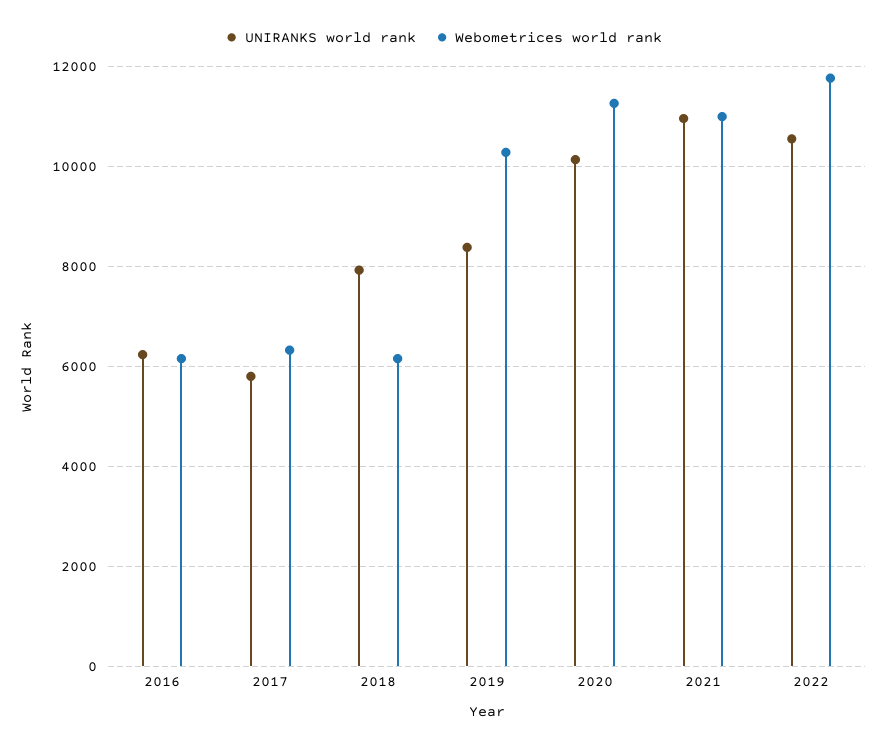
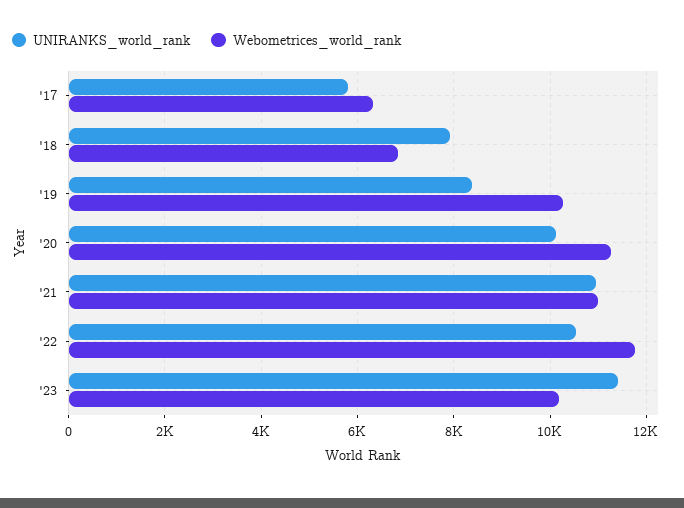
UNIRANKS world rank, 2016: 6200 -> none
Webometrices world rank, 2016: 6200 -> none
Webometrices world rank, 2018: 6200 -> 6800
UNIRANKS world rank, '23: none -> 11400
Webometrices world rank, '23: none -> 10200

